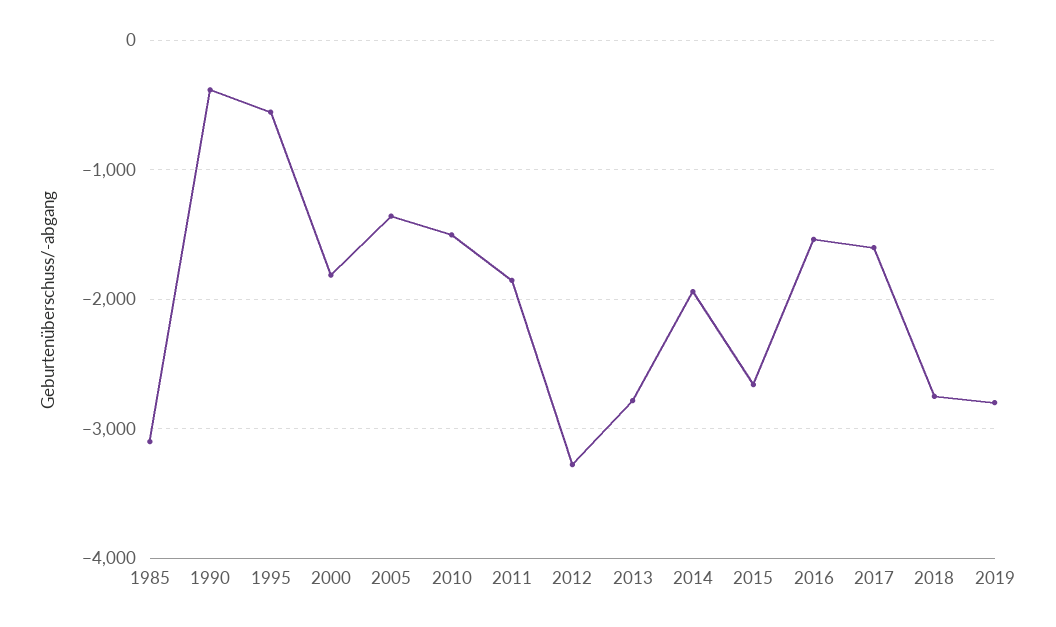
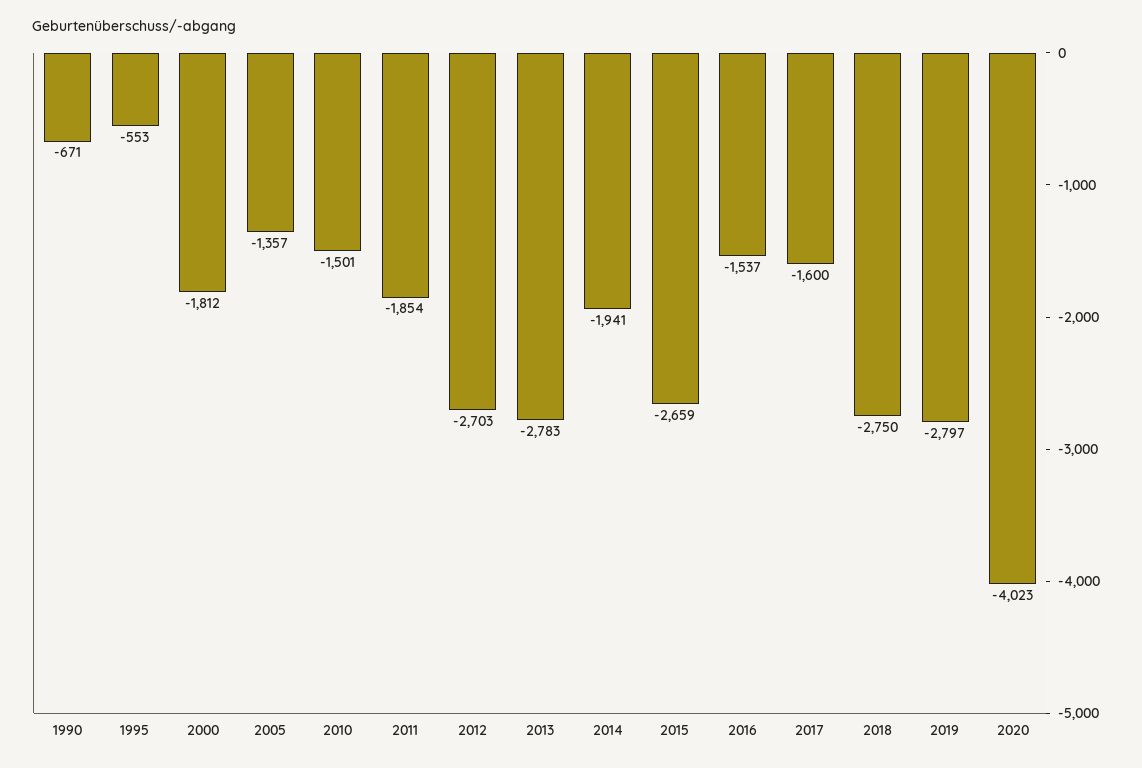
1985: -3100 -> none
1990: -400 -> -671
2012: -3300 -> -2703
2020: none -> -4023

